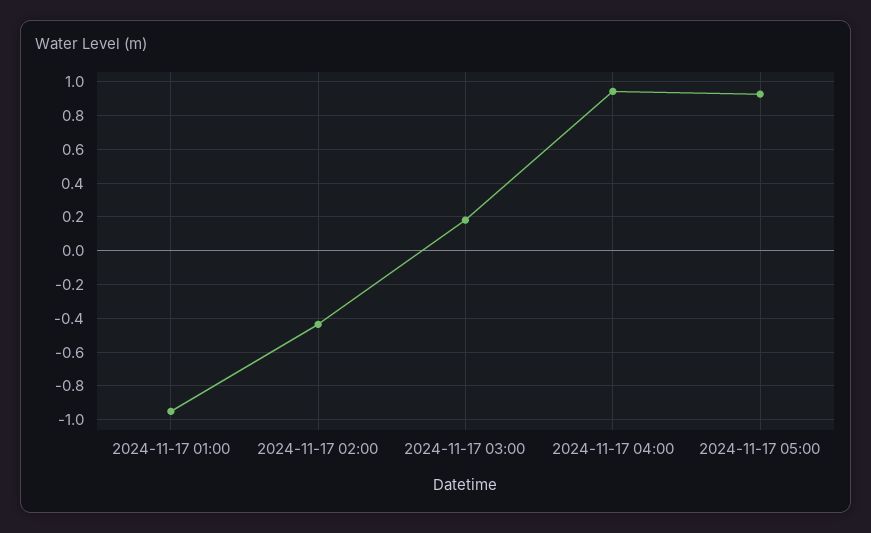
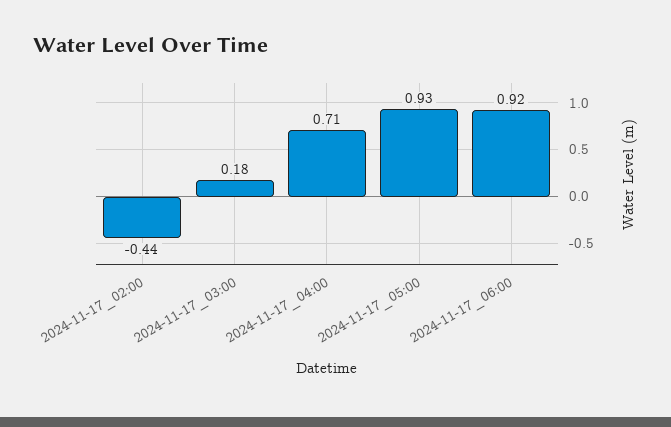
2024-11-17 01:00: -0.95 -> none
2024-11-17 04:00: 0.95 -> 0.71
2024-11-17_06:00: none -> 0.92

